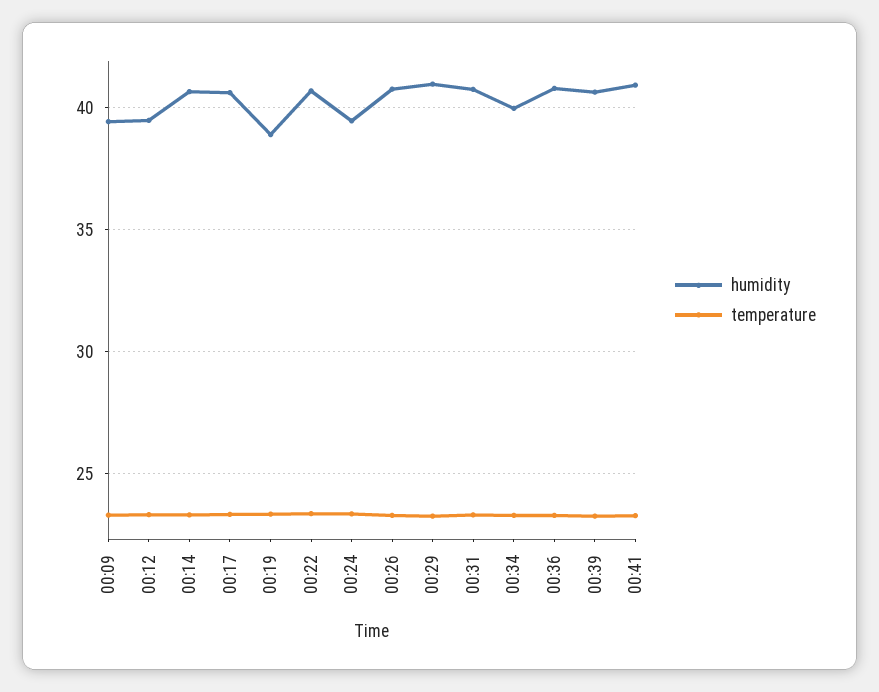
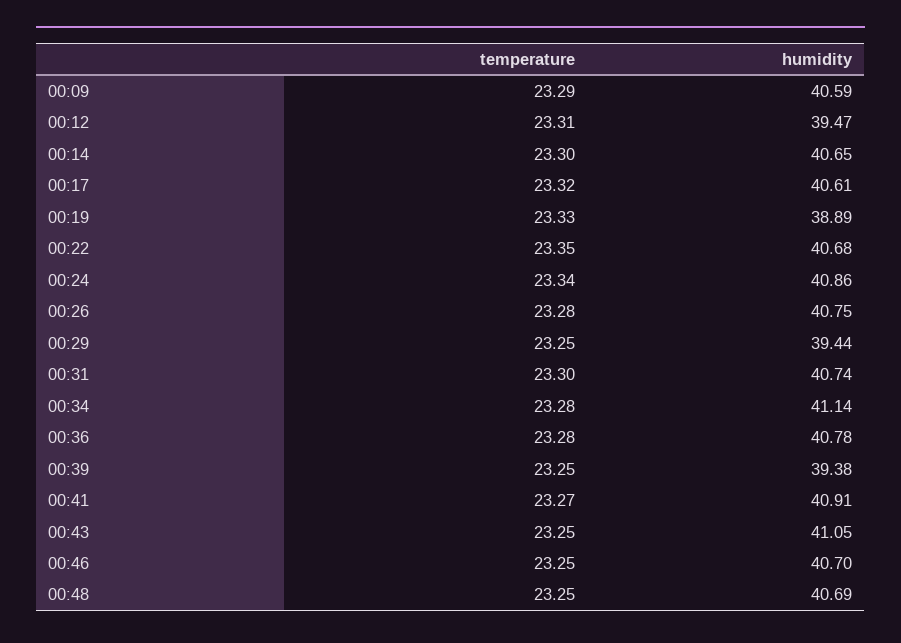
humidity, 00:09: 39.5 -> 40.59
humidity, 00:24: 39.5 -> 40.86
humidity, 00:29: 41 -> 39.44
humidity, 00:34: 40 -> 41.14
humidity, 00:39: 40.5 -> 39.38
temperature, 00:43: none -> 23.25
humidity, 00:43: none -> 41.05
temperature, 00:46: none -> 23.25
humidity, 00:46: none -> 40.7
temperature, 00:48: none -> 23.25
humidity, 00:48: none -> 40.69

